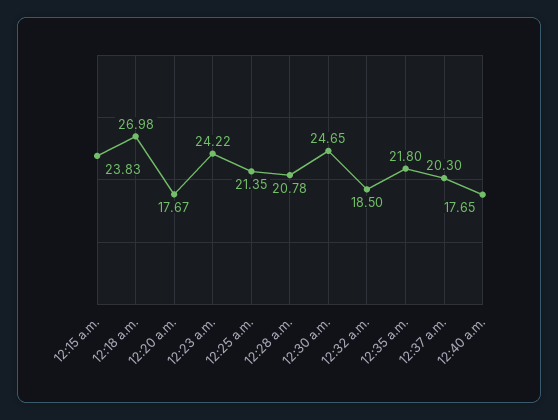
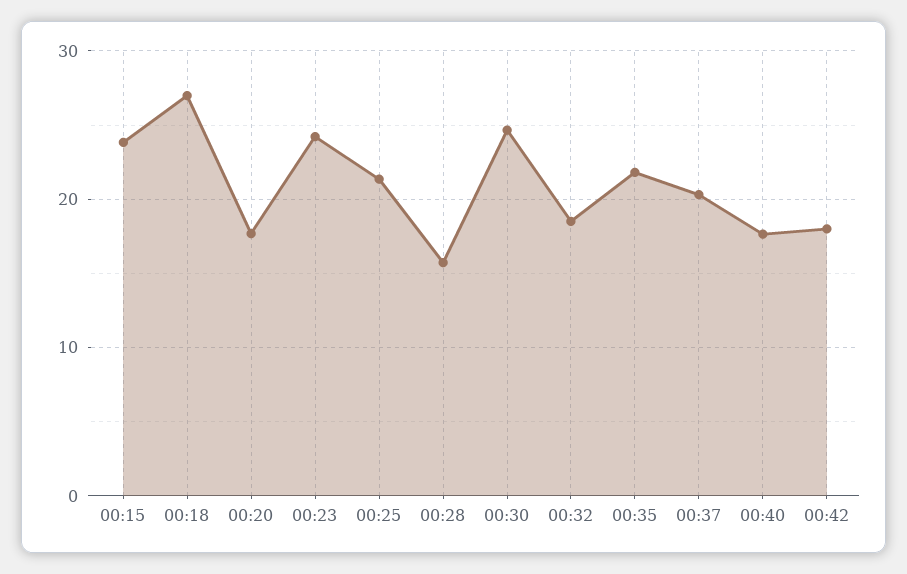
12:28 a.m.: 20.78 -> 16
00:42: none -> 18

